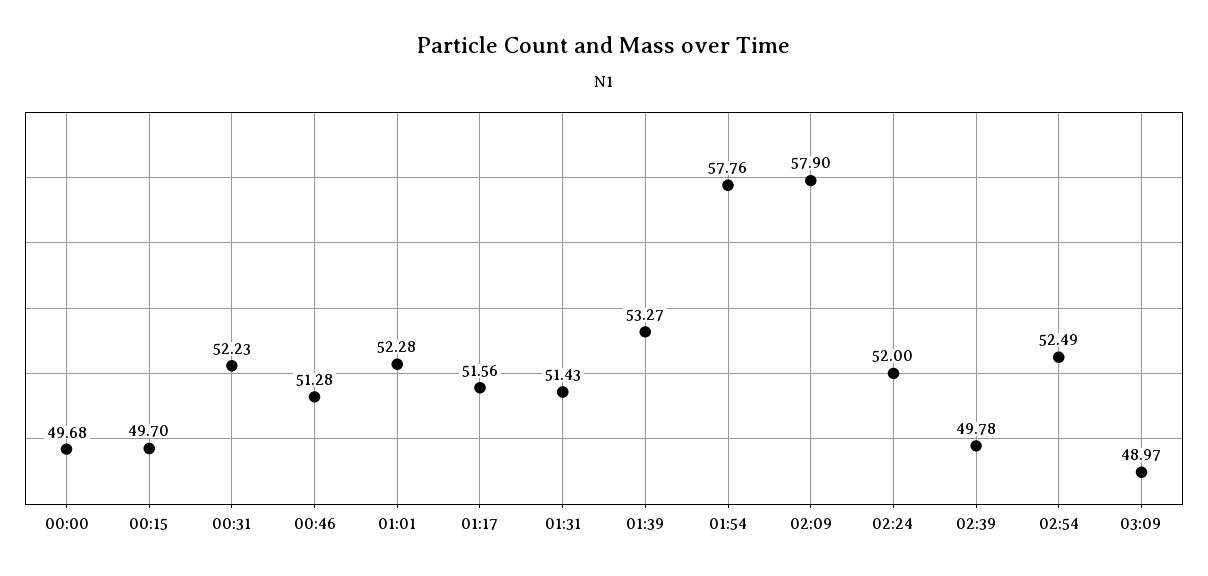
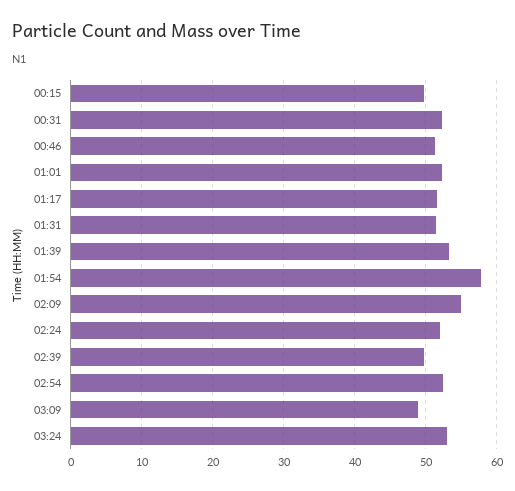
00:00: 49.68 -> none
02:09: 57.9 -> 55
03:24: none -> 53

